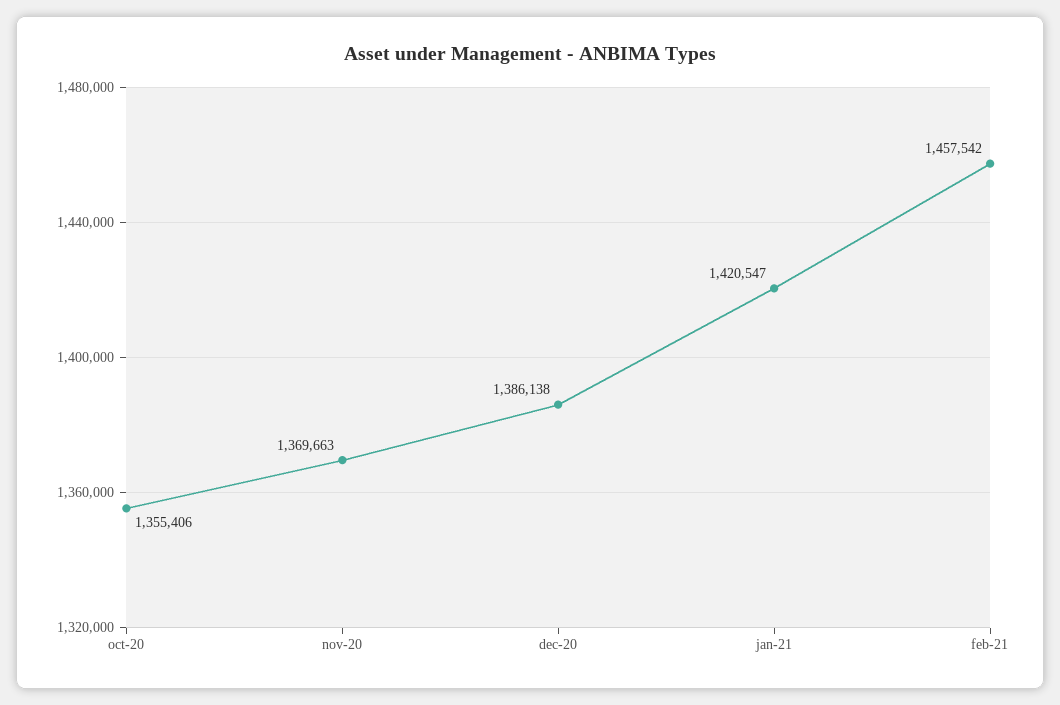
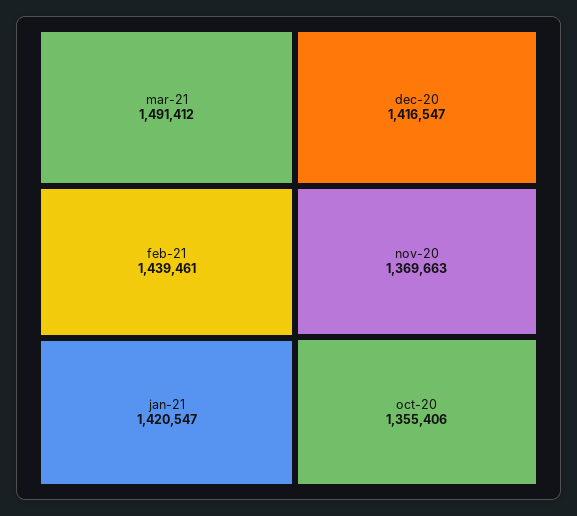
dec-20: 1386138 -> 1416547
feb-21: 1457542 -> 1439461
mar-21: none -> 1491412

